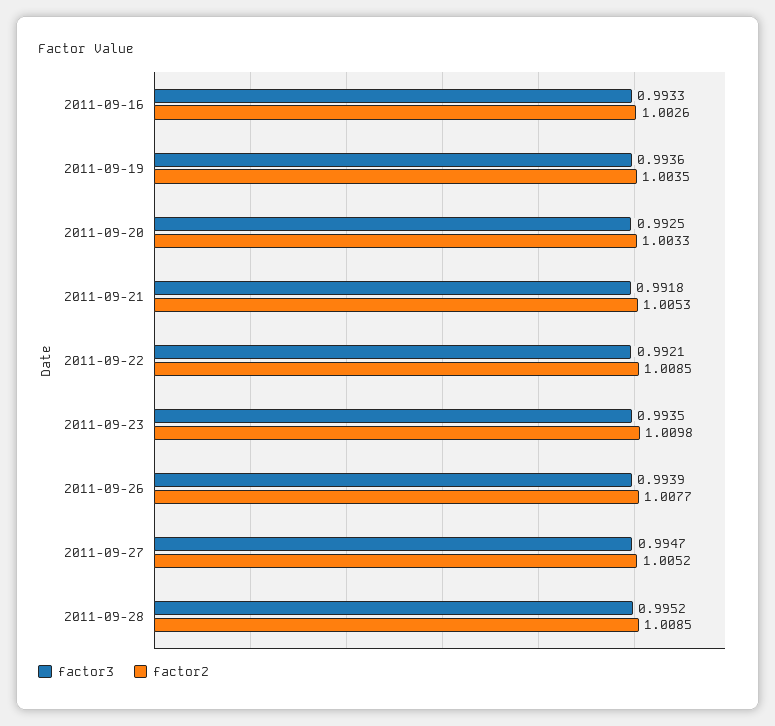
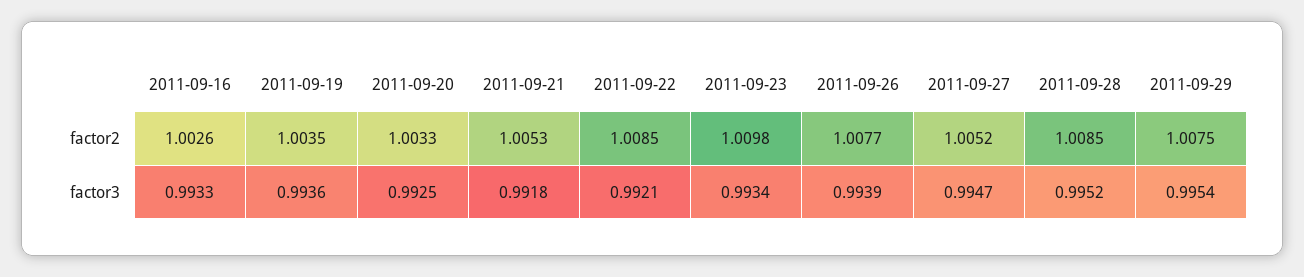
factor3, 2011-09-23: 0.9935 -> 0.9934
factor2, 2011-09-29: none -> 1.0075
factor3, 2011-09-29: none -> 0.9954

